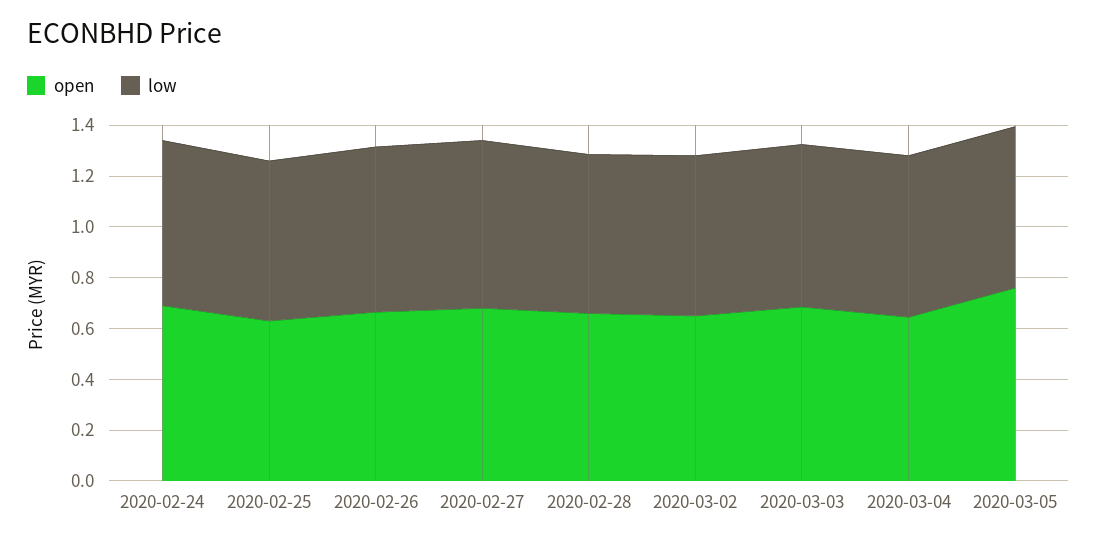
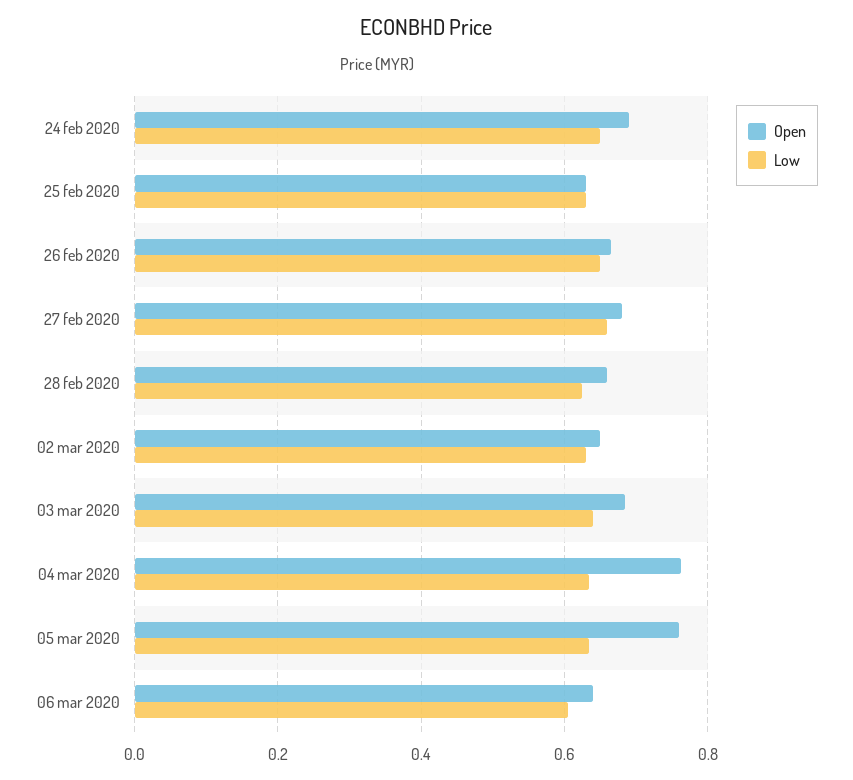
open, 2020-03-04: 0.65 -> 0.76
open, 06 mar 2020: none -> 0.64
low, 06 mar 2020: none -> 0.6

